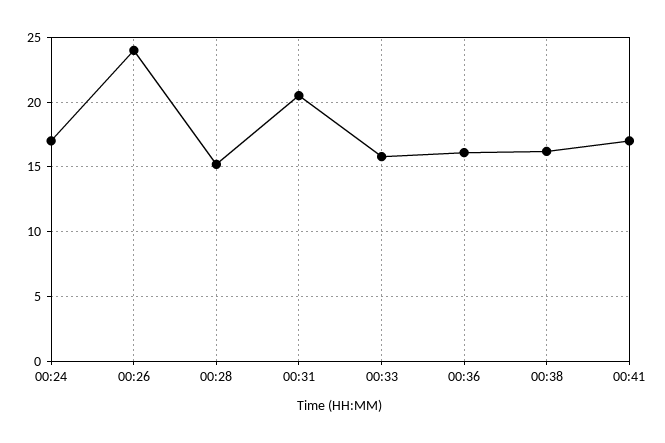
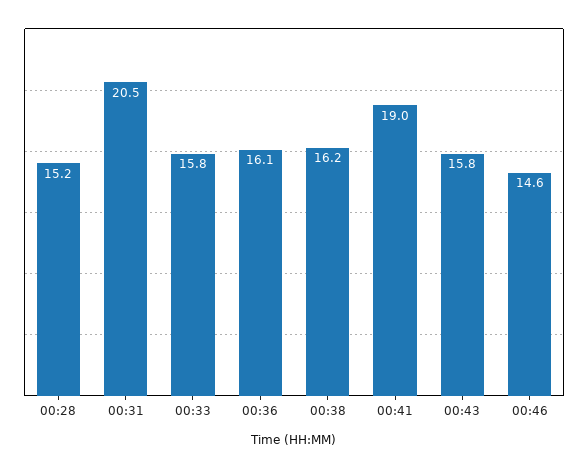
00:24: 17 -> none
00:26: 24 -> none
00:41: 17 -> 19
00:43: none -> 15.8
00:46: none -> 14.6

